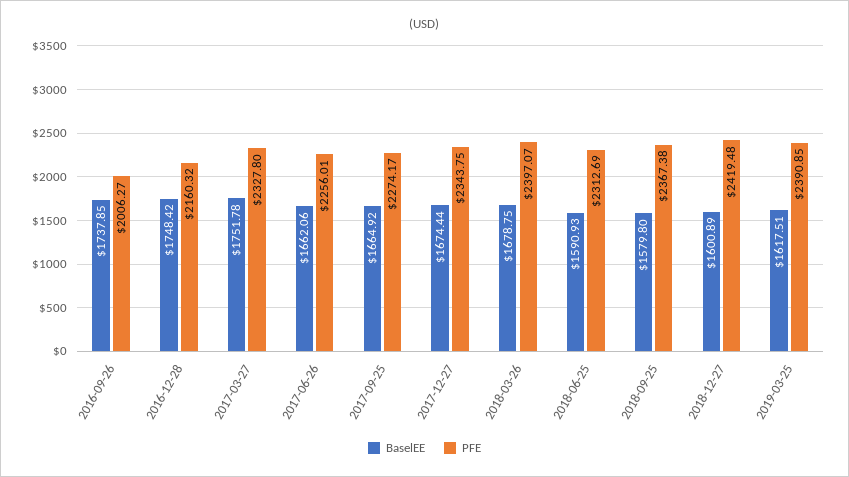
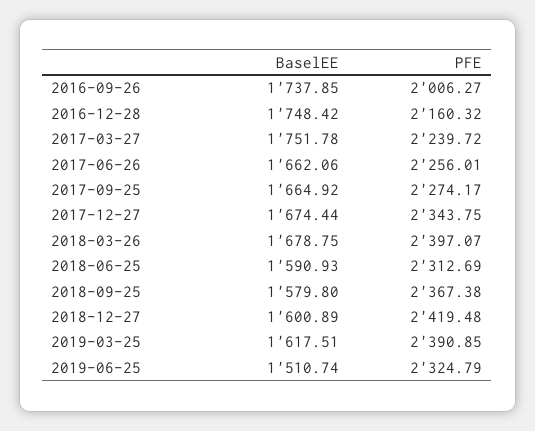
PFE, 2017-03-27: 2327.8 -> 2239.72
BaselEE, 2019-06-25: none -> 1510.74
PFE, 2019-06-25: none -> 2324.79

